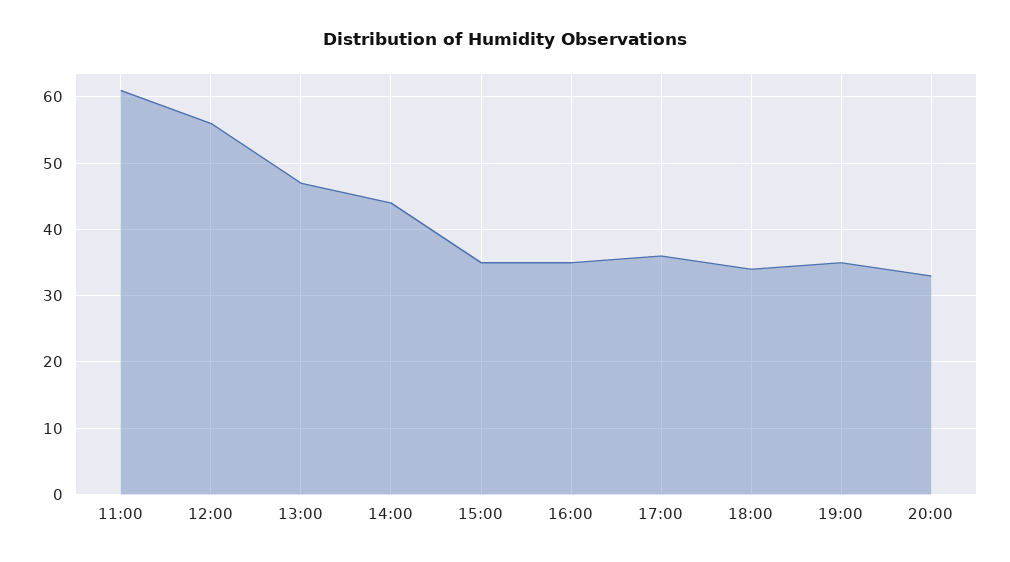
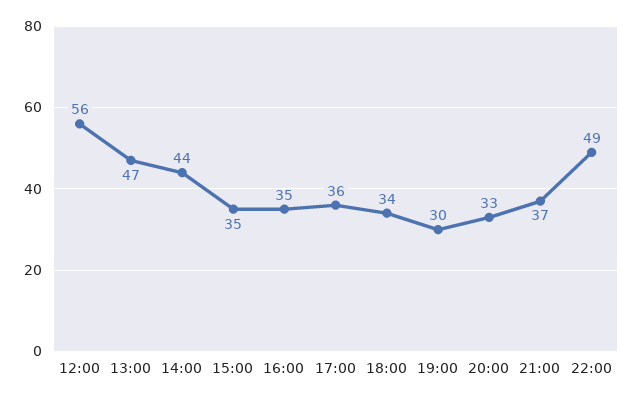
11:00: 61 -> none
19:00: 35 -> 30
21:00: none -> 37
22:00: none -> 49

